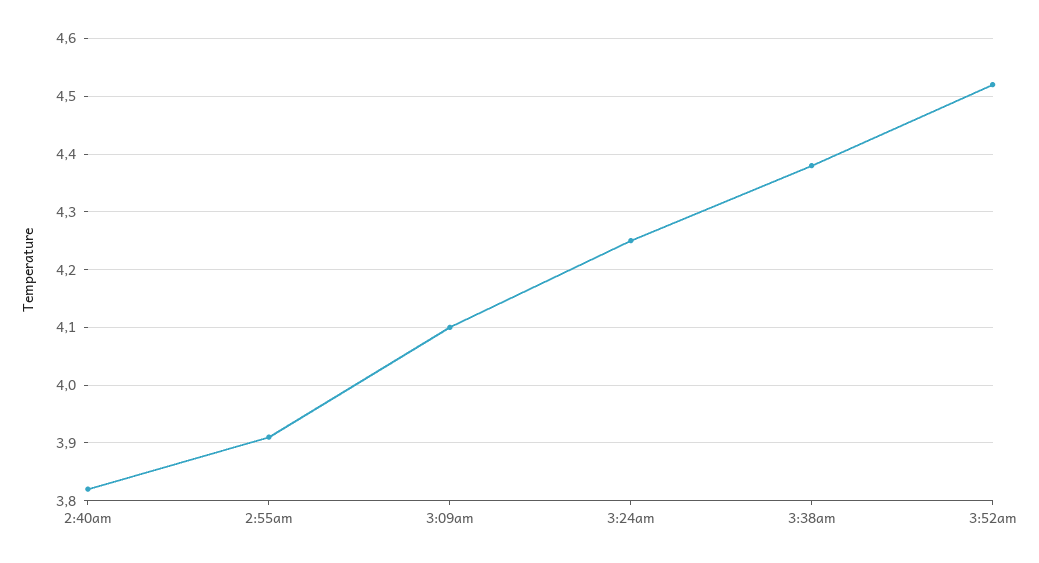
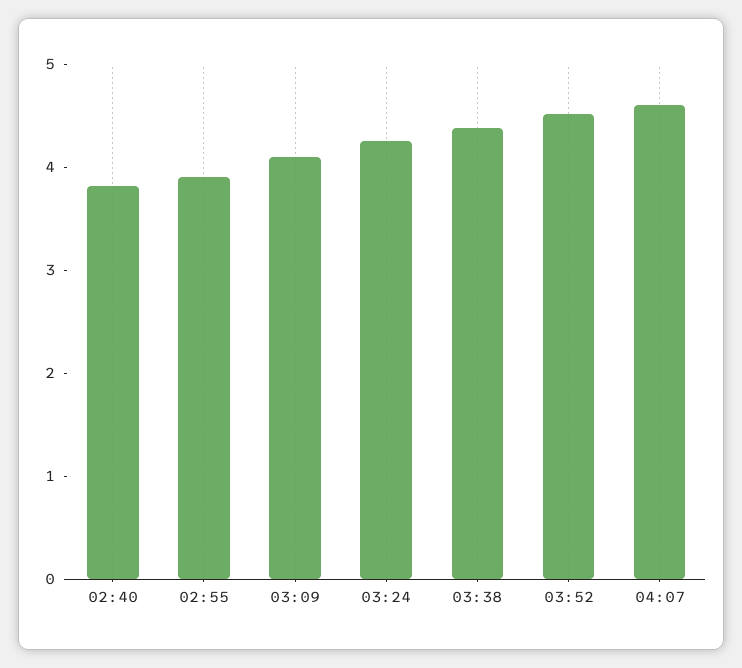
04:07: none -> 4.6

